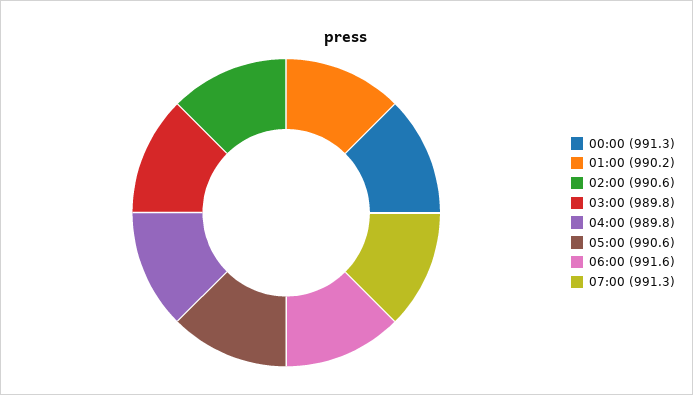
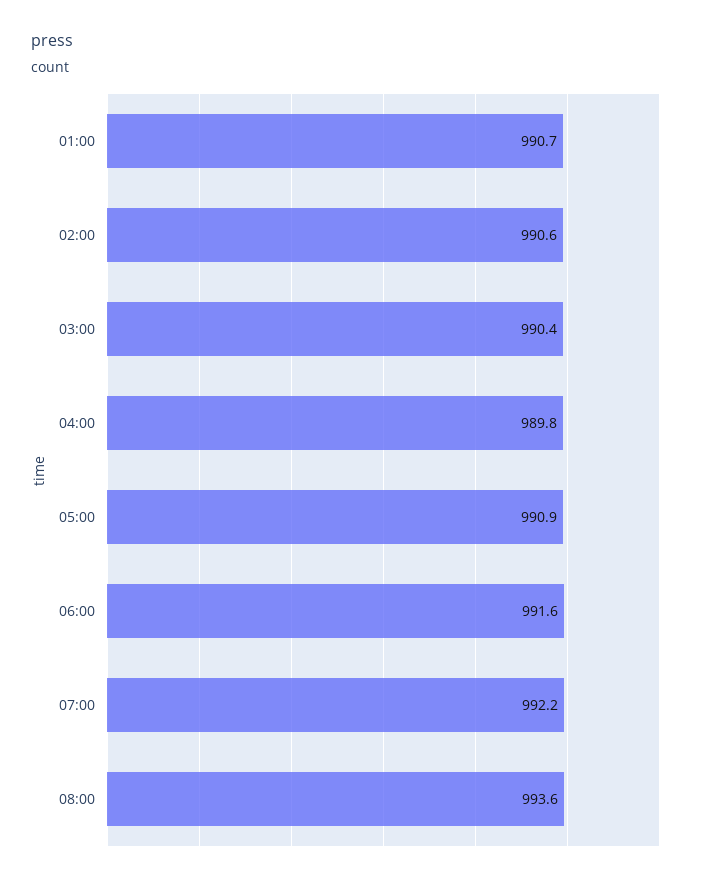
00:00: 991.3 -> none
01:00: 990.2 -> 990.7
03:00: 989.8 -> 990.4
05:00: 990.6 -> 990.9
07:00: 991.3 -> 992.2
08:00: none -> 993.6

